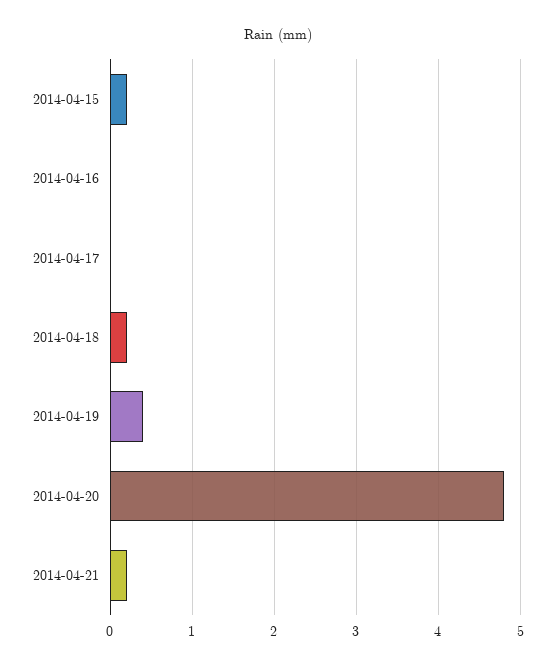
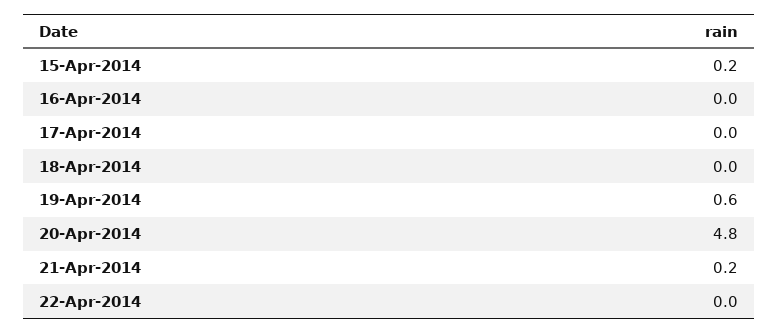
2014-04-18: 0.2 -> 0
2014-04-19: 0.4 -> 0.6
22-Apr-2014: none -> 0

